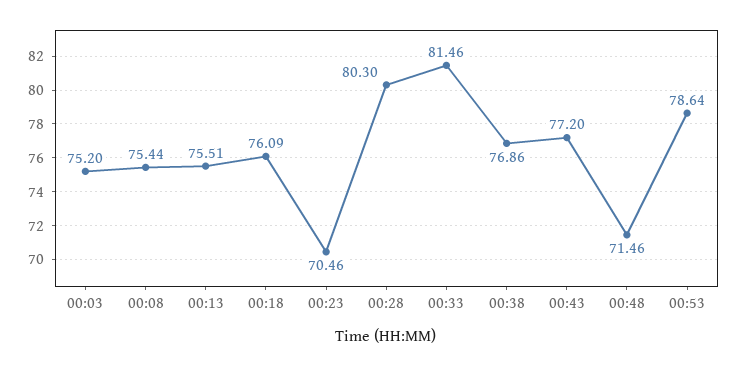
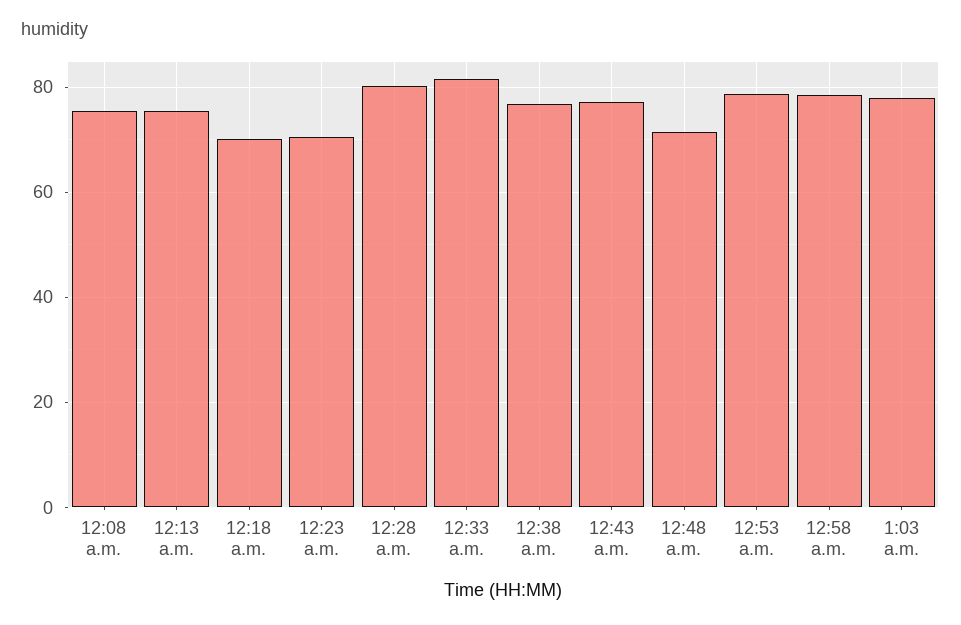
00:03: 75.2 -> none
00:18: 76.09 -> 70
12:58 a.m.: none -> 78
1:03 a.m.: none -> 78

